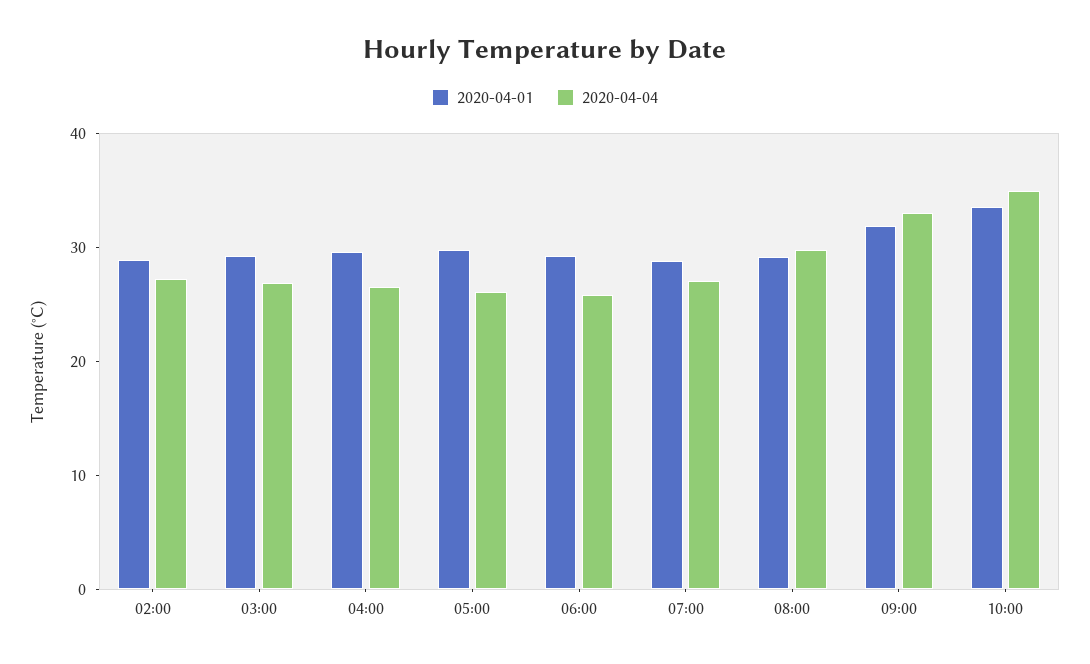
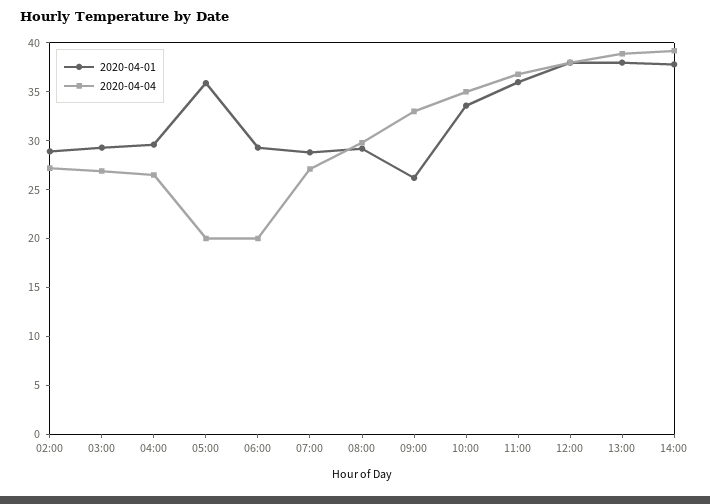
2020-04-01, 05:00: 30 -> 36
2020-04-04, 05:00: 26 -> 20
2020-04-04, 06:00: 26 -> 20
2020-04-01, 09:00: 32 -> 26
2020-04-01, 11:00: none -> 36
2020-04-04, 11:00: none -> 37
2020-04-01, 12:00: none -> 38
2020-04-04, 12:00: none -> 38
2020-04-01, 13:00: none -> 38
2020-04-04, 13:00: none -> 39
2020-04-01, 14:00: none -> 38
2020-04-04, 14:00: none -> 39

